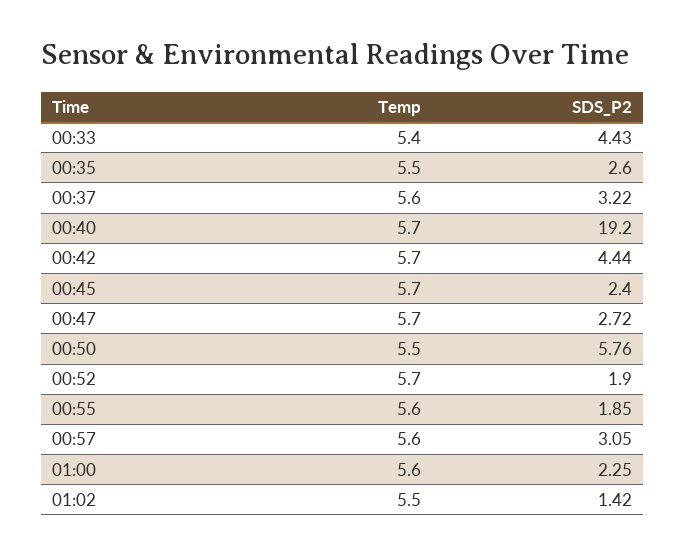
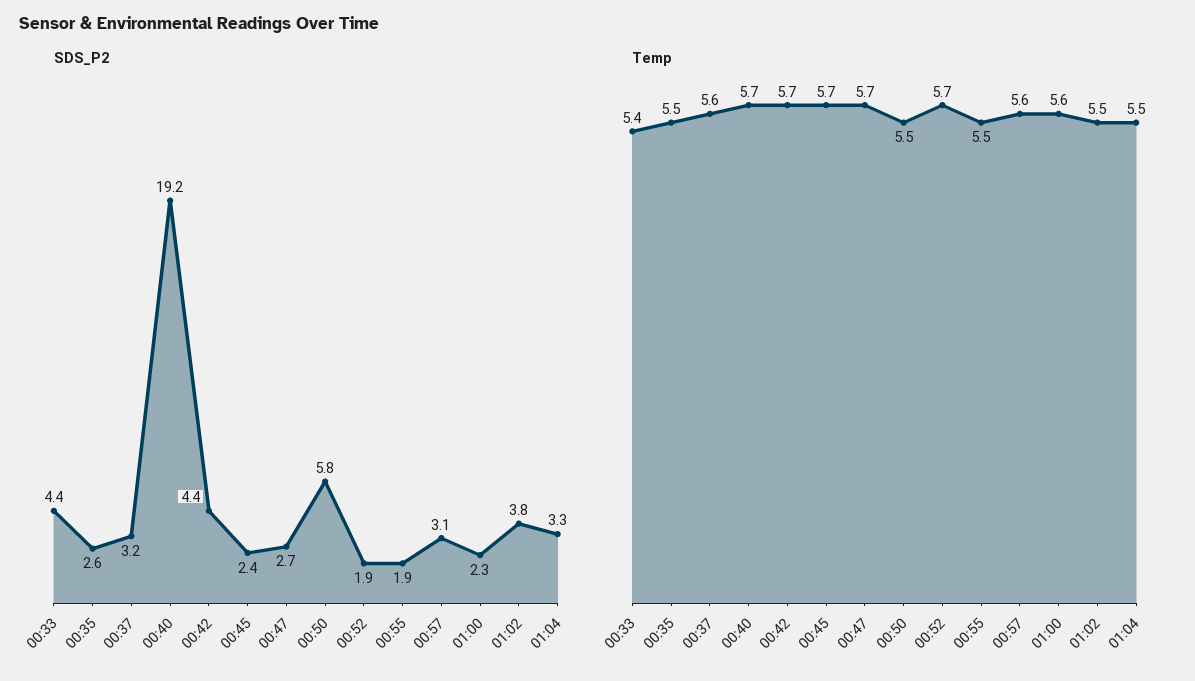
Temp, 00:55: 5.6 -> 5.5
SDS_P2, 01:02: 1.42 -> 3.8
SDS_P2, 01:04: none -> 3.3
Temp, 01:04: none -> 5.5

